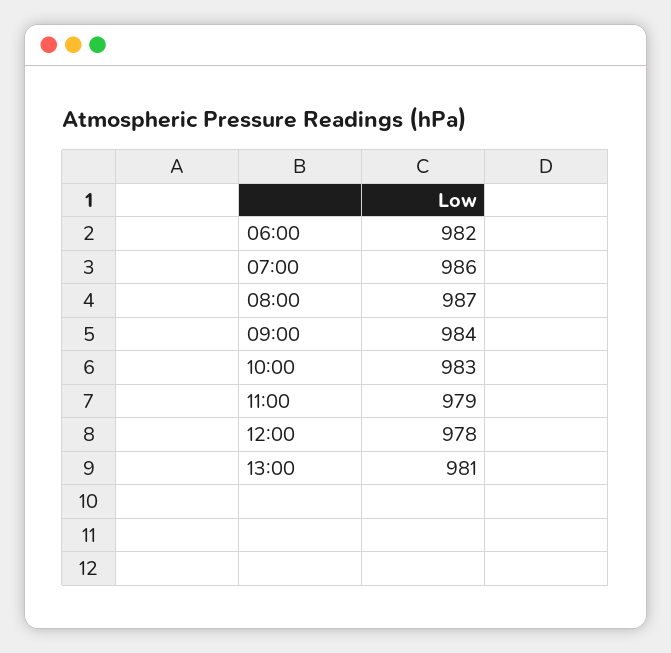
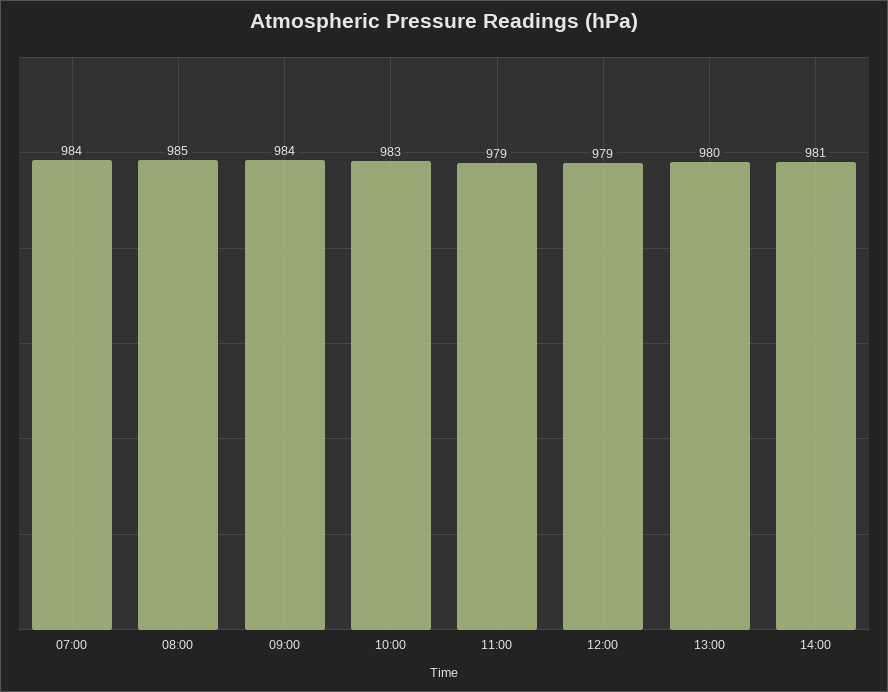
06:00: 982 -> none
07:00: 986 -> 984
08:00: 987 -> 985
12:00: 978 -> 979
13:00: 981 -> 980
14:00: none -> 981

